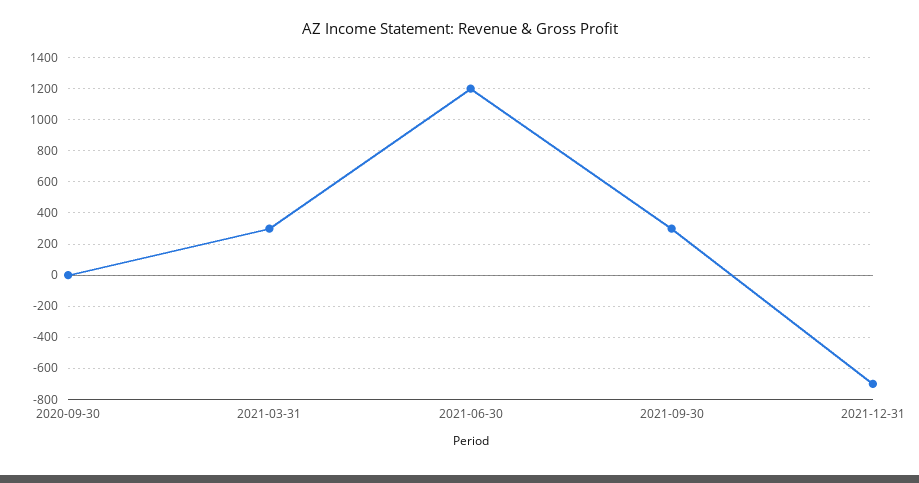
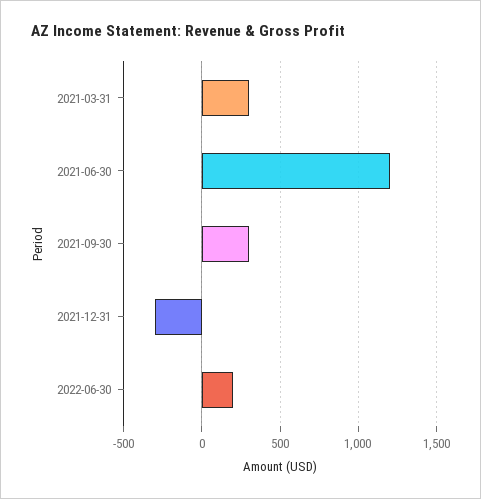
2020-09-30: 0 -> none
2021-12-31: -700 -> -300
2022-06-30: none -> 200

